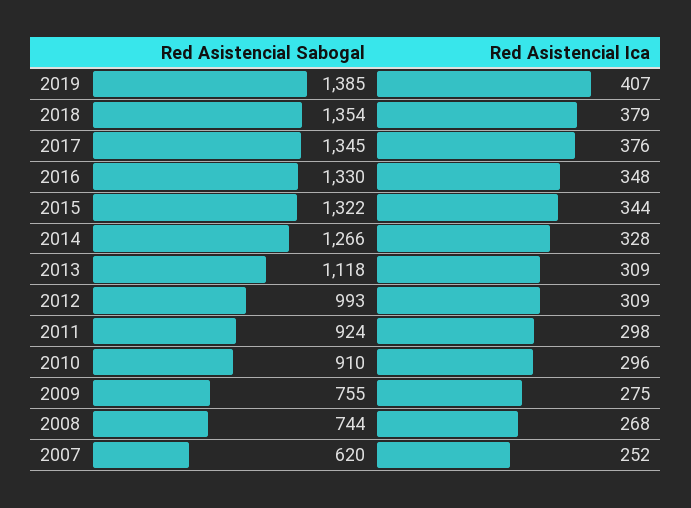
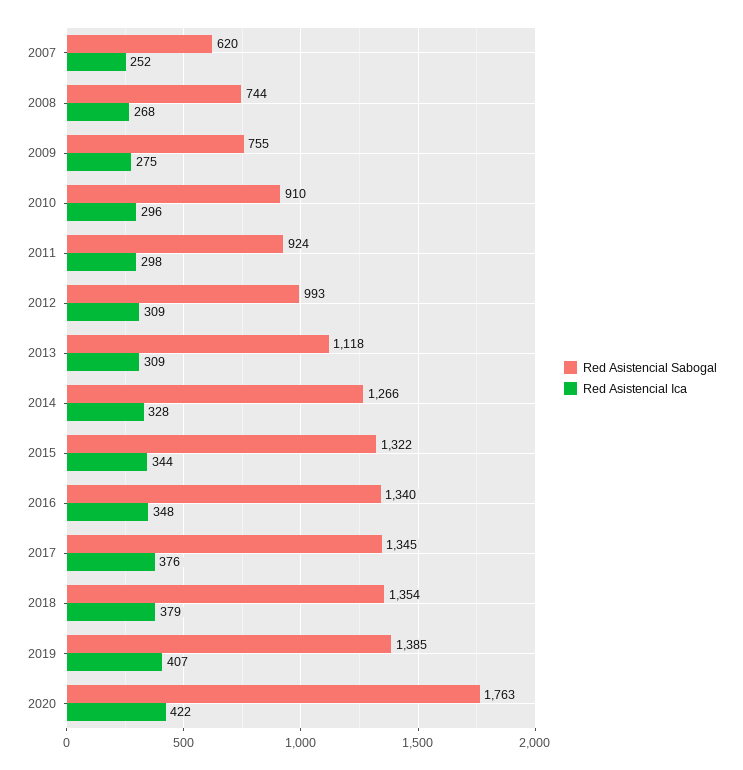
Red Asistencial Sabogal, 2016: 1330 -> 1340
Red Asistencial Sabogal, 2020: none -> 1763
Red Asistencial Ica, 2020: none -> 422

